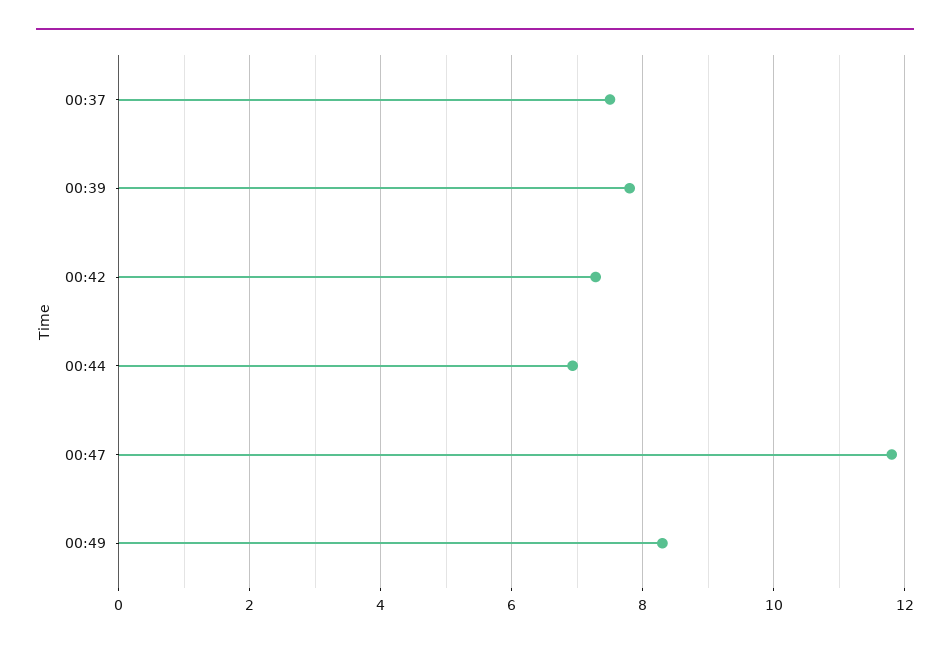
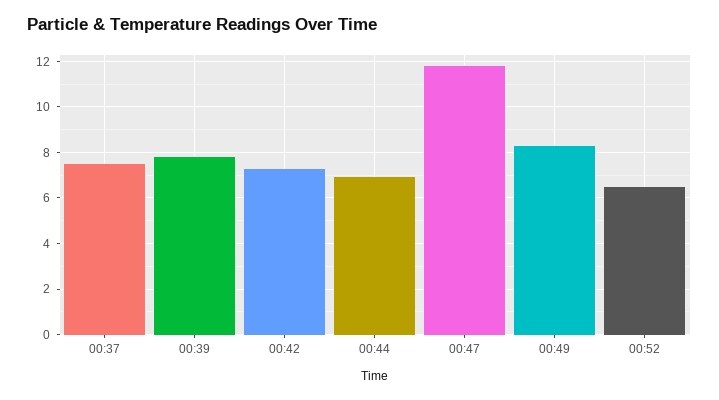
00:52: none -> 6.5

